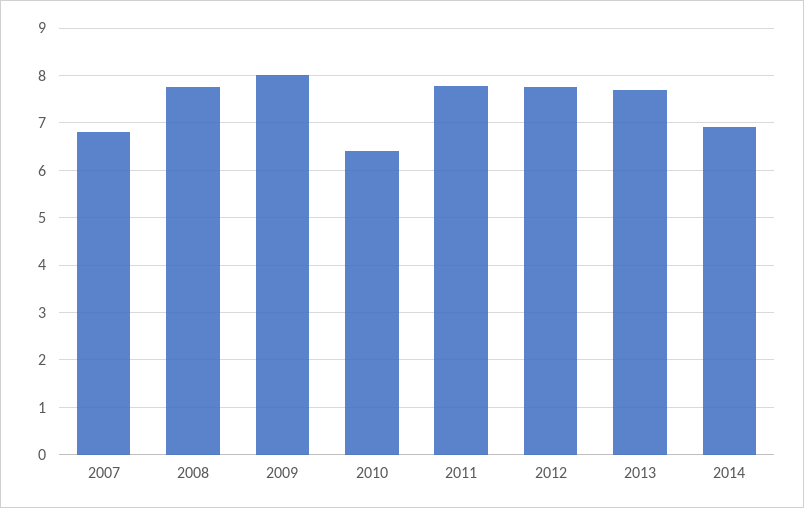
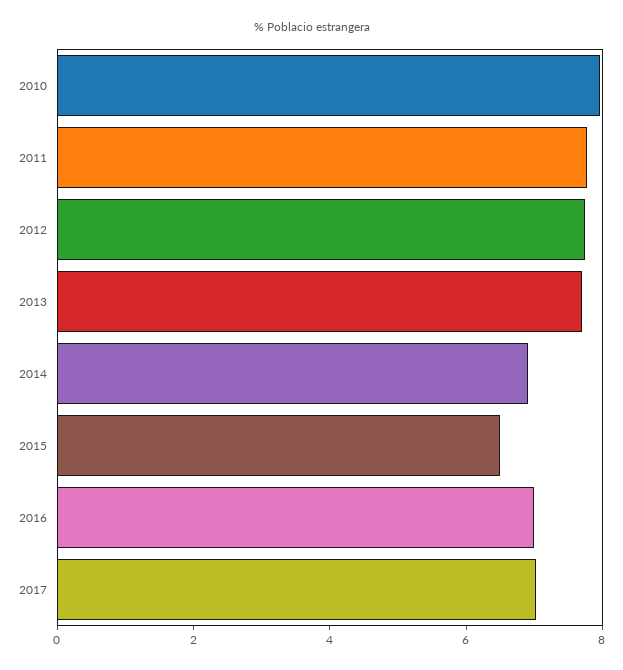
2007: 6.8 -> none
2008: 7.8 -> none
2009: 8 -> none
2010: 6.4 -> 8
2015: none -> 6.5
2016: none -> 7
2017: none -> 7

